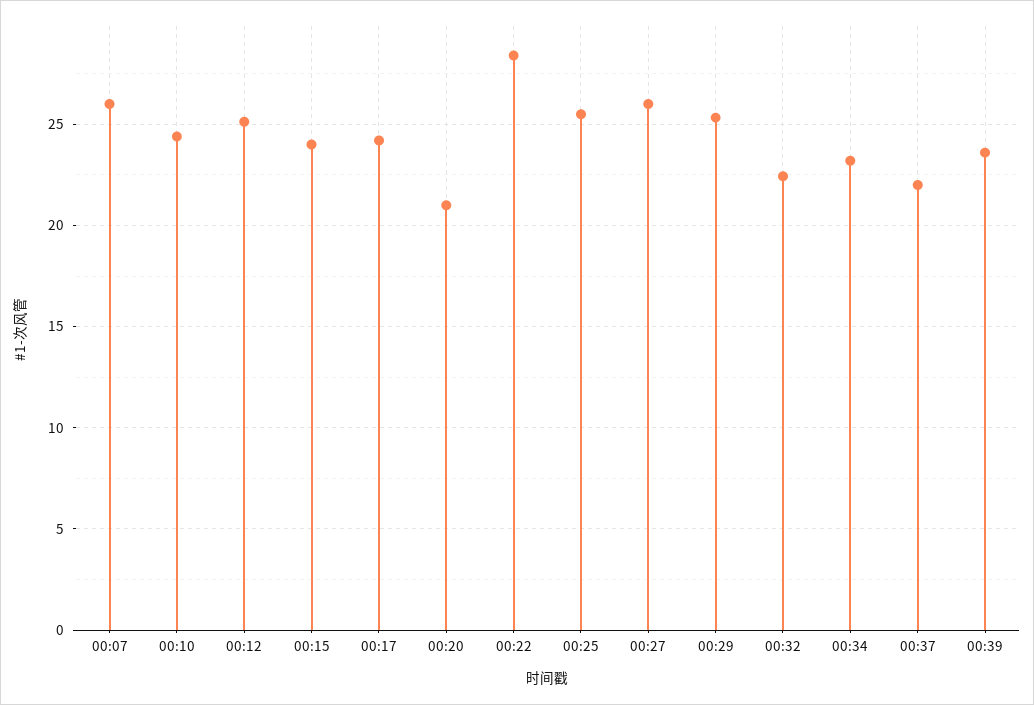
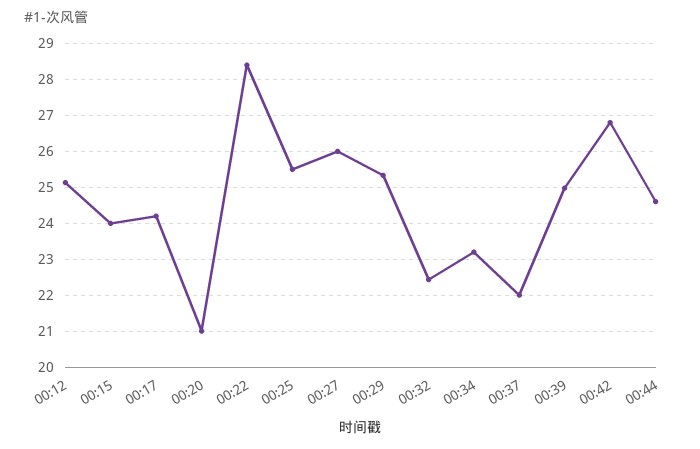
00:07: 26 -> none
00:10: 24.5 -> none
00:39: 23.5 -> 25
00:42: none -> 26.8
00:44: none -> 24.6

